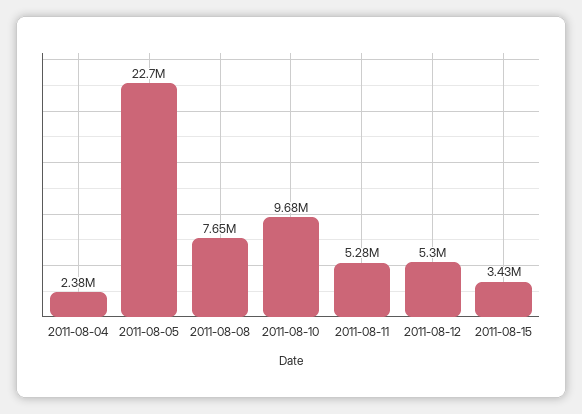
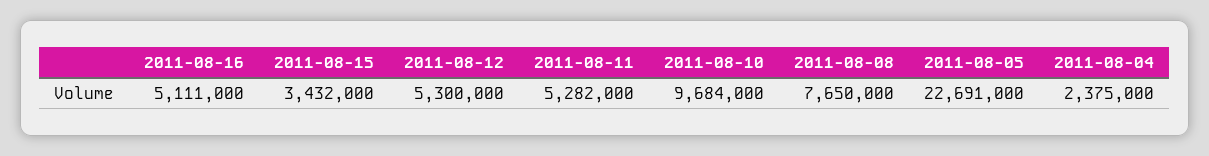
2011-08-16: none -> 5111000

